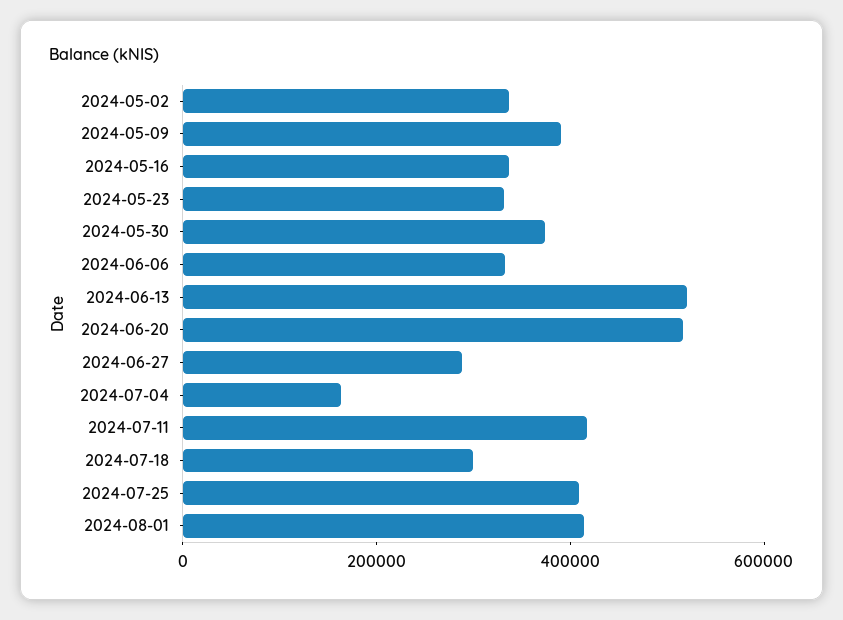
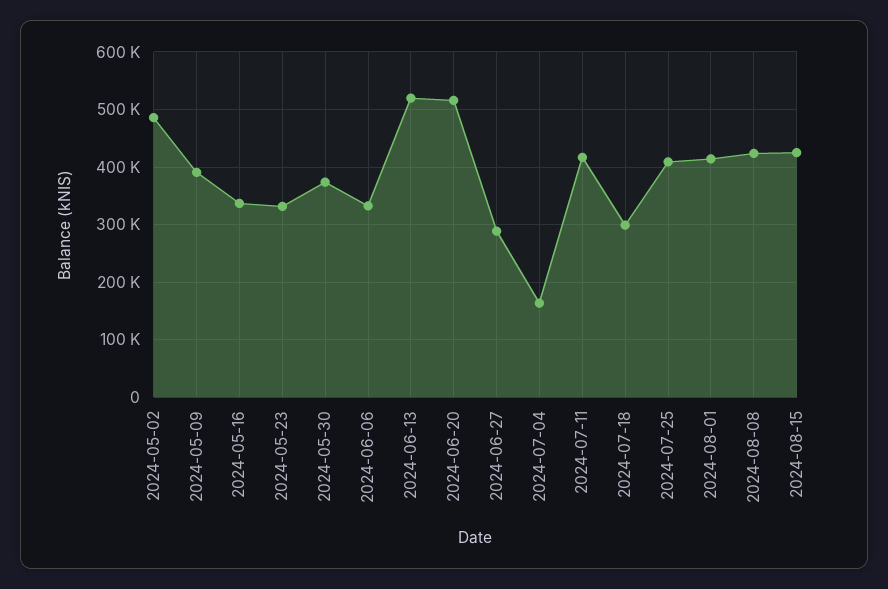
2024-05-02: 350000 -> 480000
2024-08-08: none -> 420000
2024-08-15: none -> 420000

